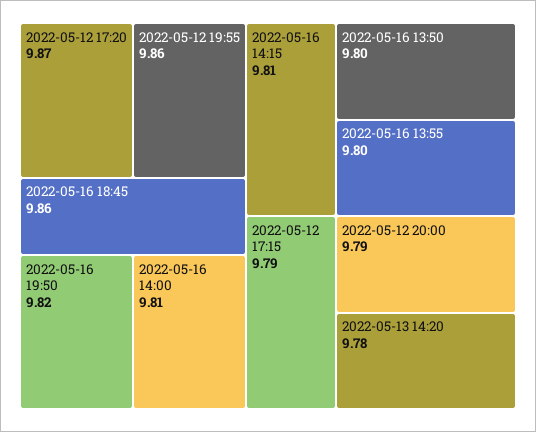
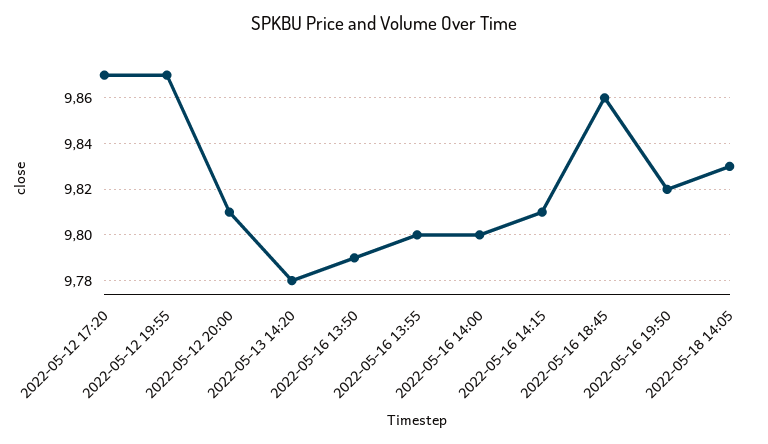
2022-05-12 19:55: 9.86 -> 9.87
2022-05-16 14:00: 9.81 -> 9.8
2022-05-16 13:50: 9.8 -> 9.79
2022-05-12 17:15: 9.79 -> none
2022-05-12 20:00: 9.79 -> 9.81
2022-05-18 14:05: none -> 9.83

